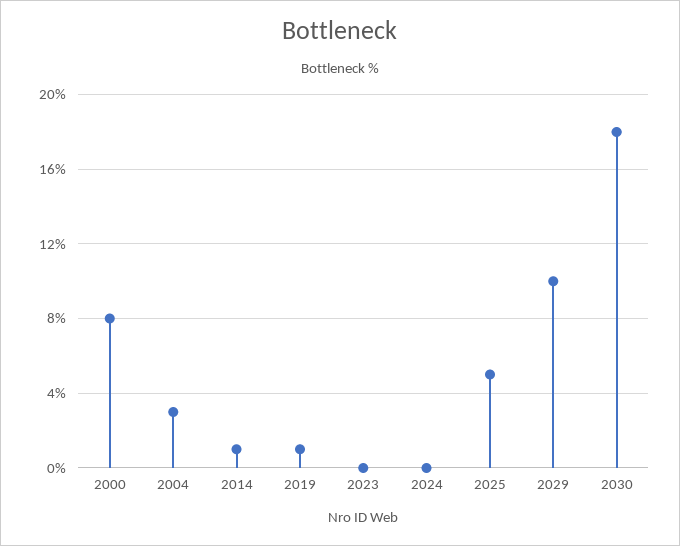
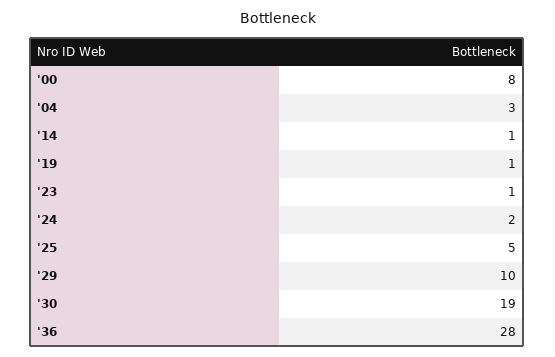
2023: 0 -> 1
2024: 0 -> 2
2030: 18 -> 19
'36: none -> 28

